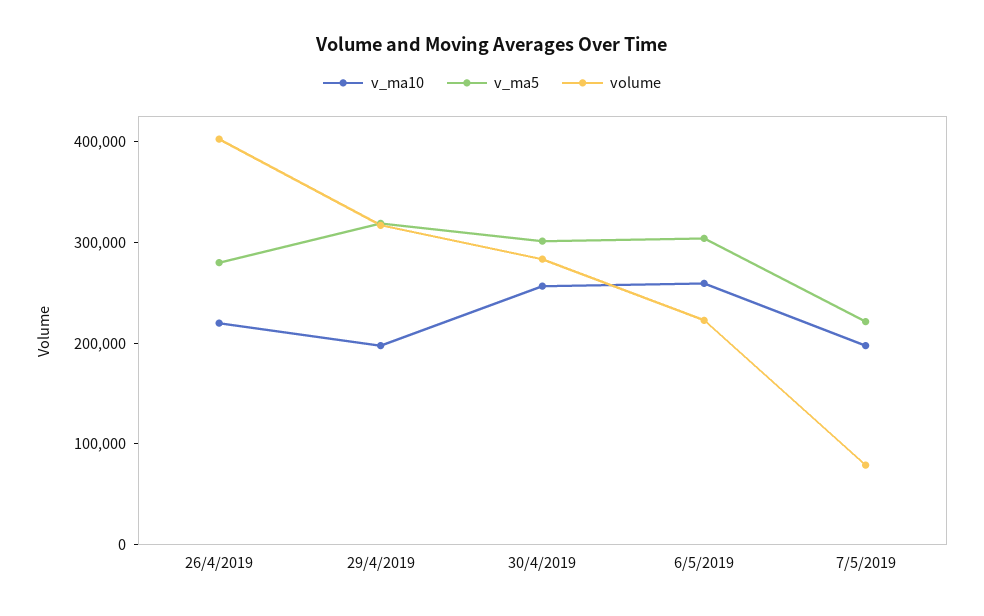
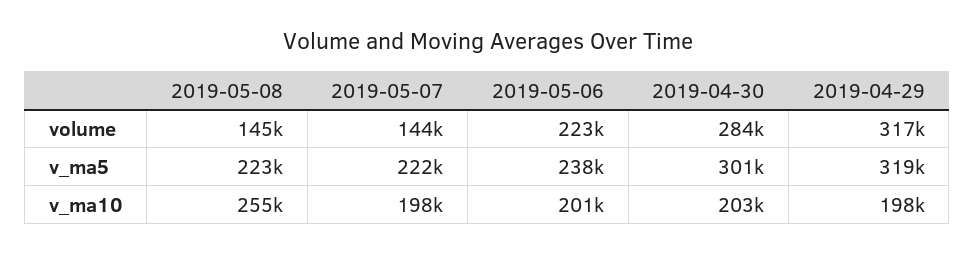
v_ma10, 26/4/2019: 220000 -> none
v_ma5, 26/4/2019: 280000 -> none
volume, 26/4/2019: 400000 -> none
v_ma10, 30/4/2019: 260000 -> 203000
v_ma10, 6/5/2019: 260000 -> 201000
v_ma5, 6/5/2019: 300000 -> 238000
volume, 7/5/2019: 80000 -> 144000
volume, 2019-05-08: none -> 145000
v_ma5, 2019-05-08: none -> 223000
v_ma10, 2019-05-08: none -> 255000

